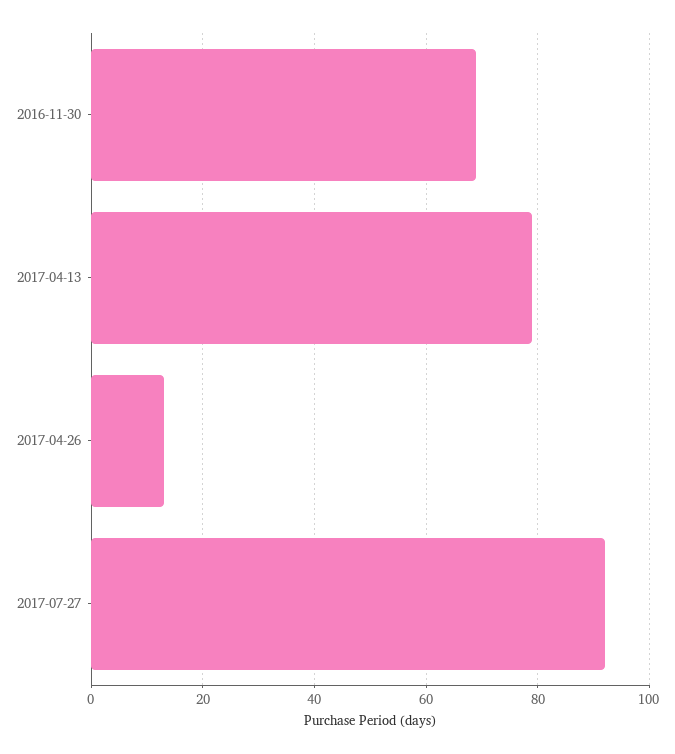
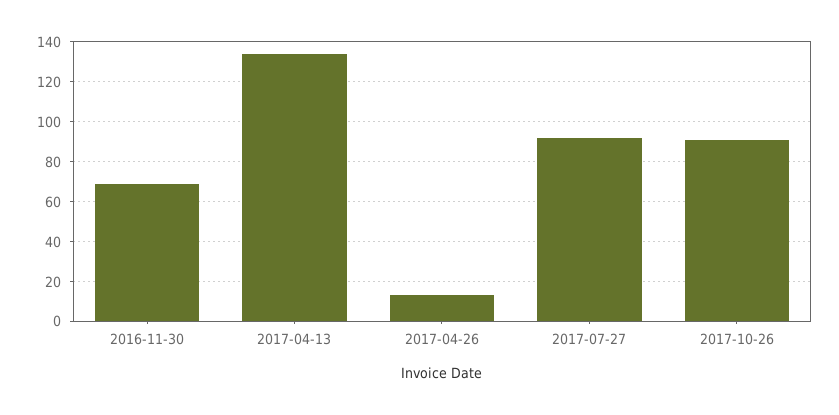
2017-04-13: 80 -> 135
2017-10-26: none -> 90

